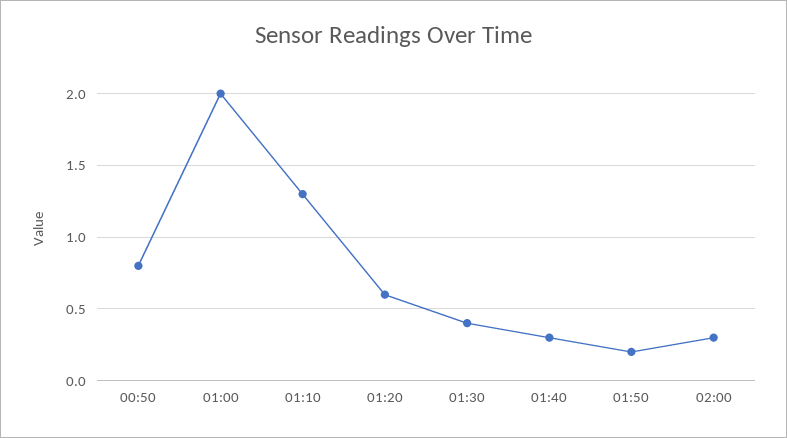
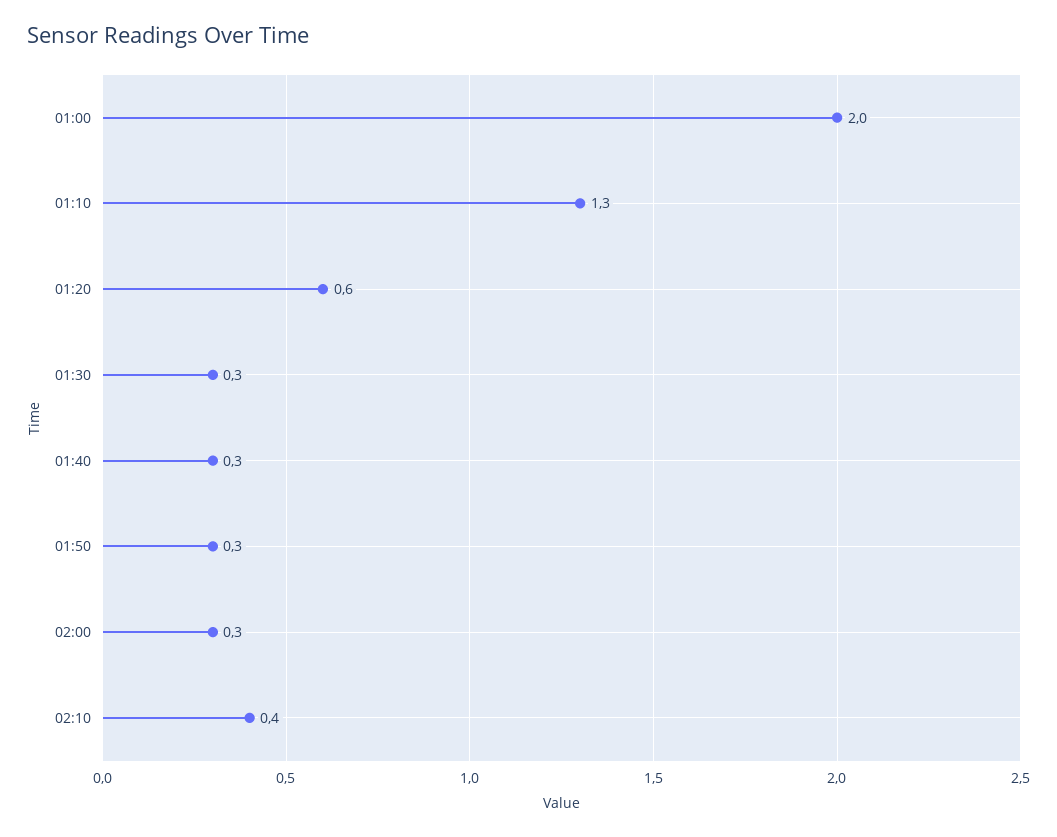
00:50: 0.8 -> none
01:30: 0.4 -> 0.3
01:50: 0.2 -> 0.3
02:10: none -> 0.4

